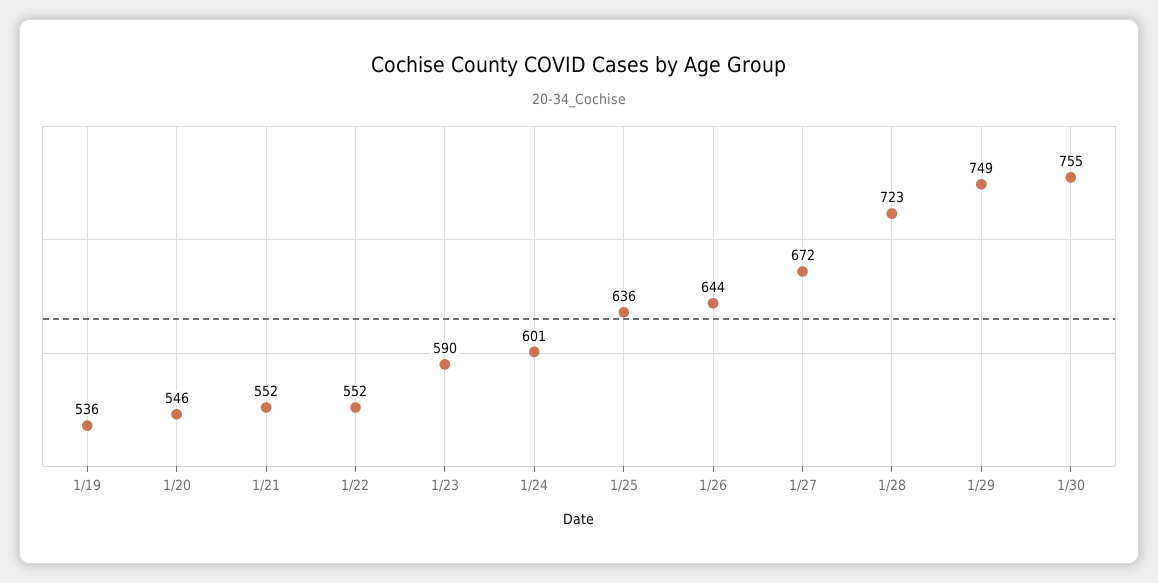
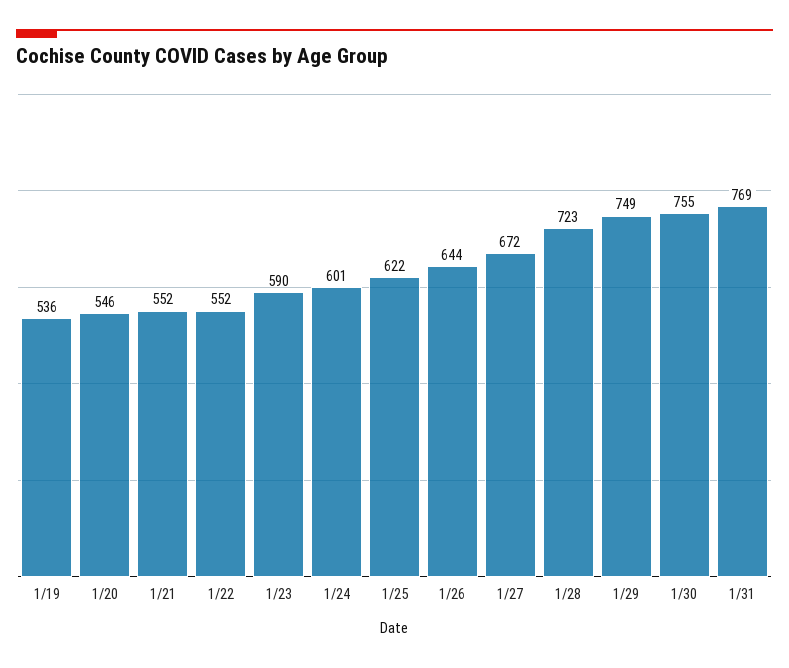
1/25: 636 -> 622
1/31: none -> 769

